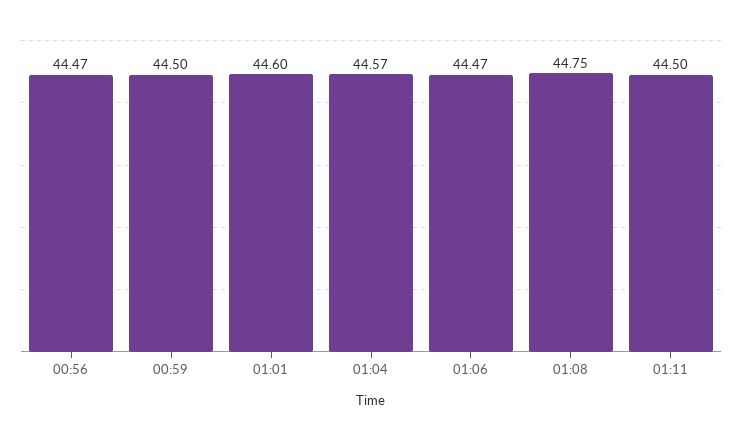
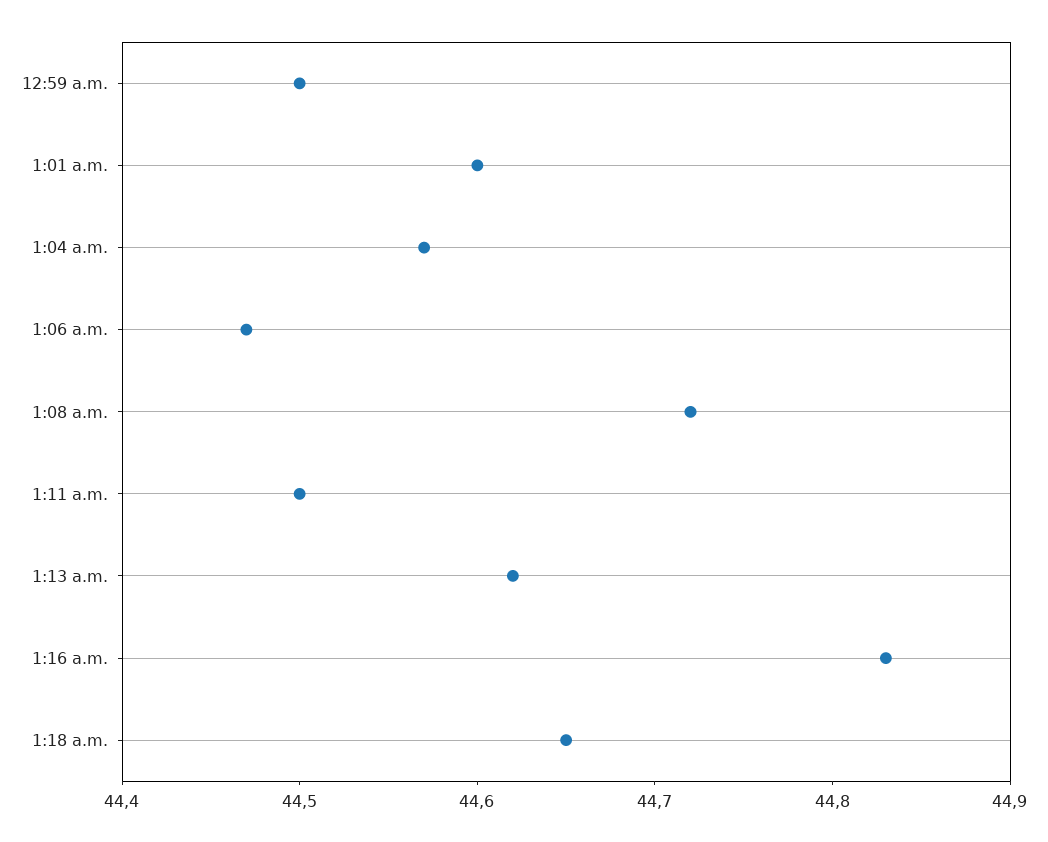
00:56: 44.47 -> none
01:08: 44.75 -> 44.72
1:13 a.m.: none -> 44.62
1:16 a.m.: none -> 44.83
1:18 a.m.: none -> 44.65

